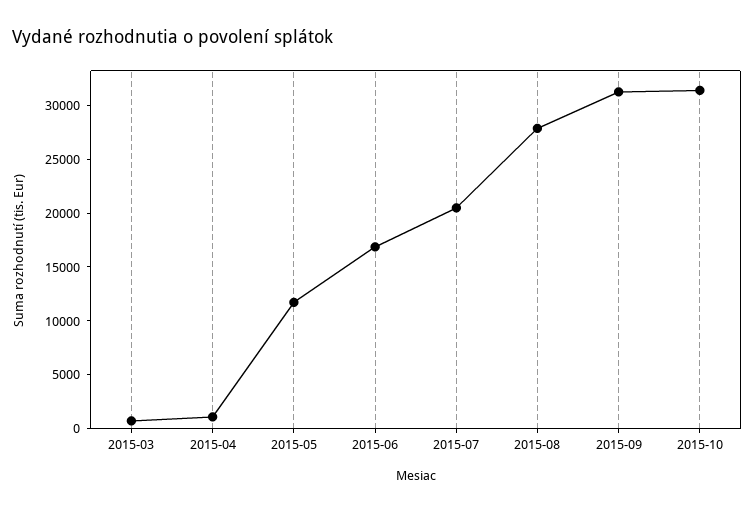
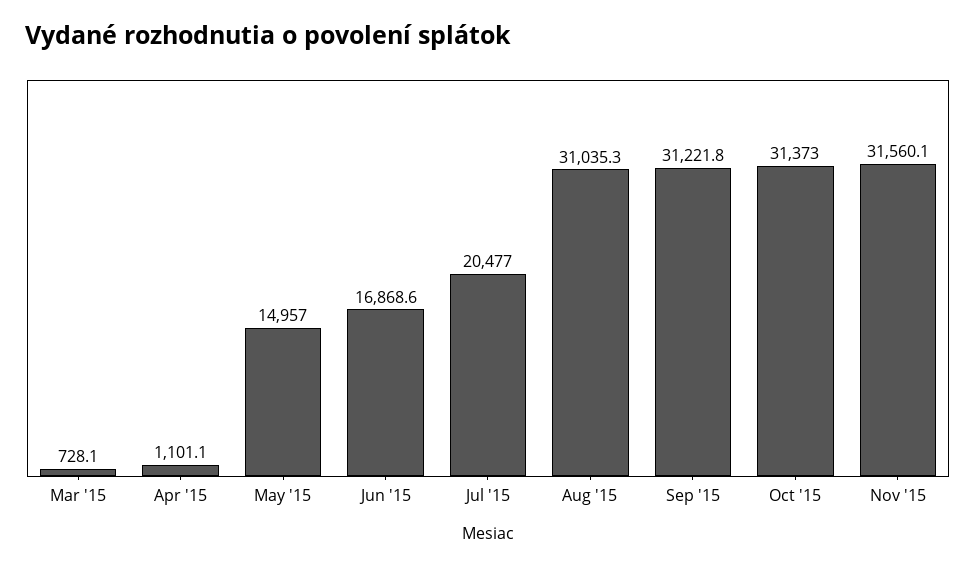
2015-05: 12000 -> 14957
2015-08: 28000 -> 31035.3
Nov '15: none -> 31560.1

